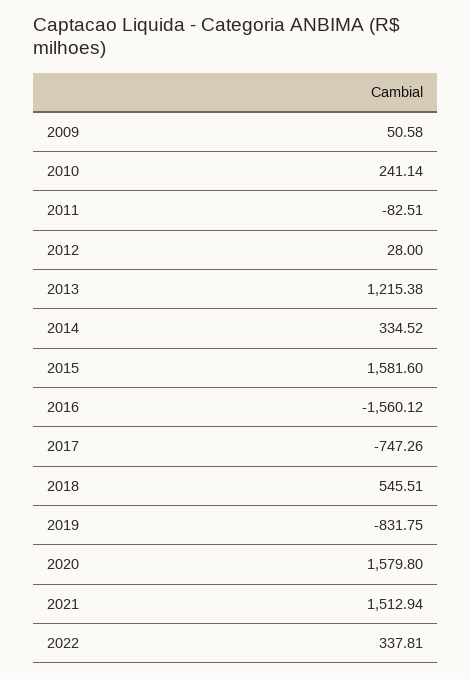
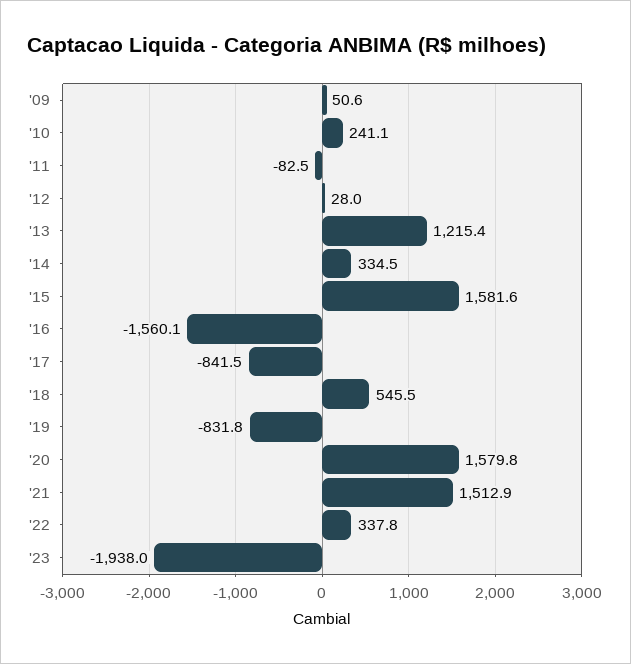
2017: -747.26 -> -841.5
'23: none -> -1938

